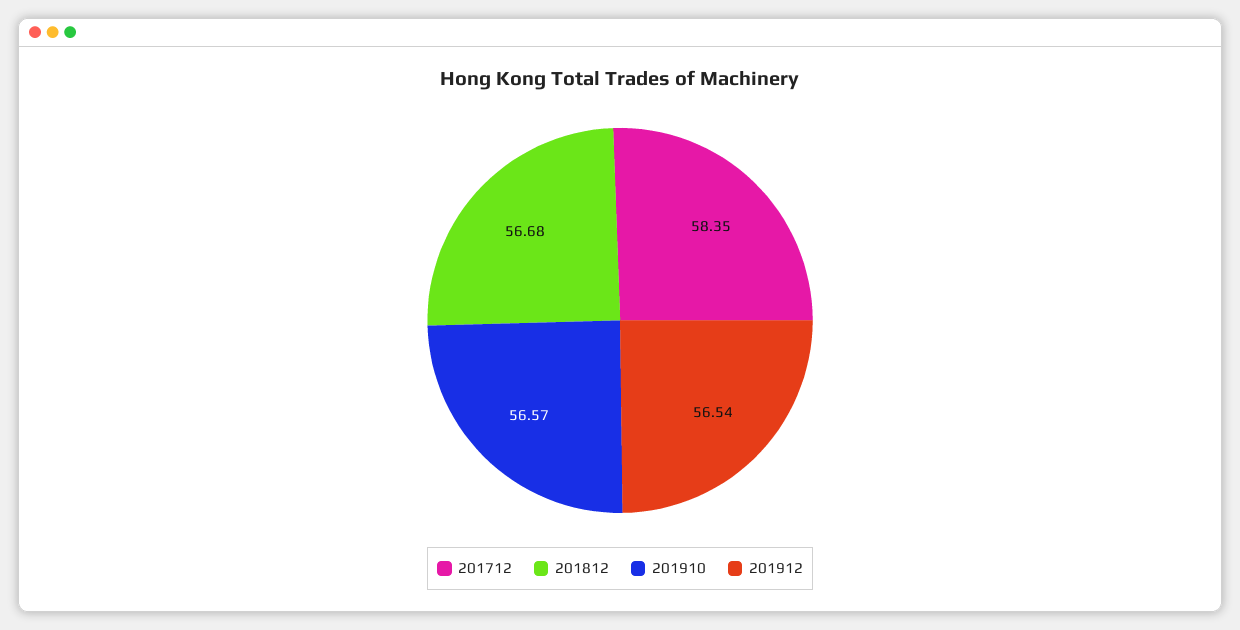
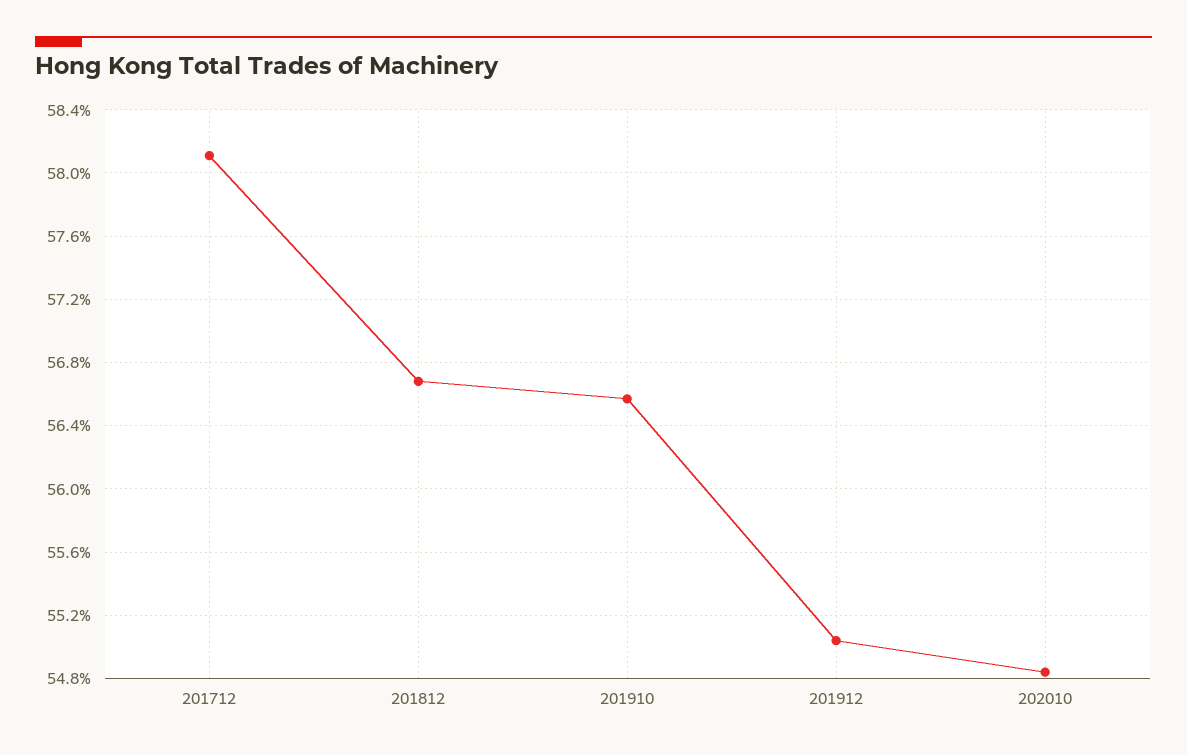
201712: 58.35 -> 58.1
201912: 56.54 -> 55.05
202010: none -> 54.85

